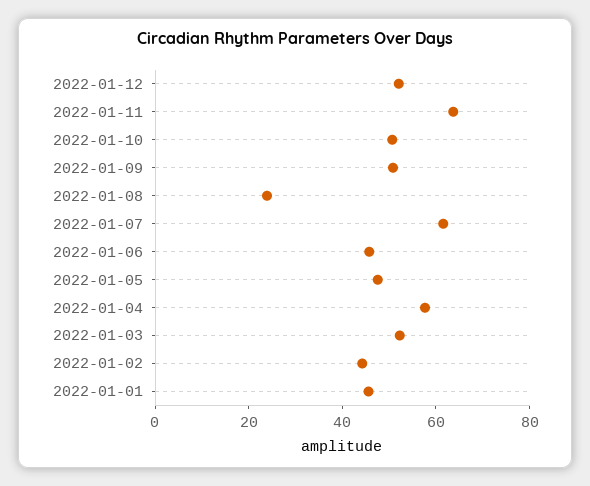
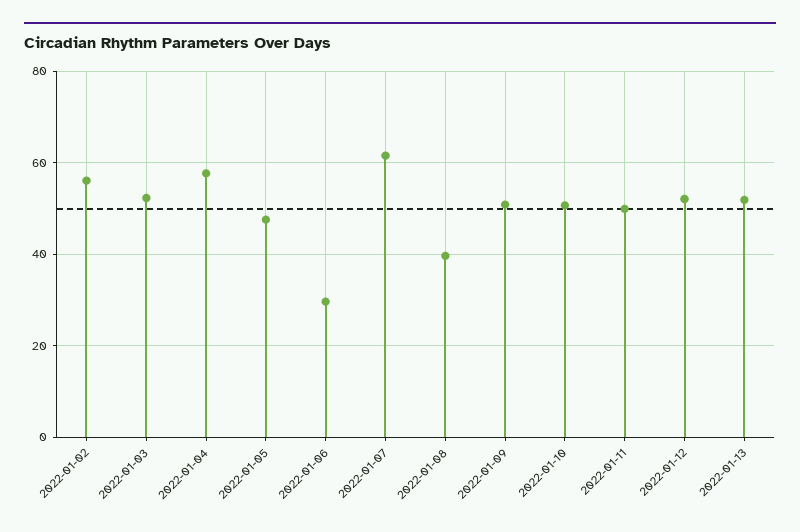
2022-01-11: 65 -> 50
2022-01-08: 25 -> 40
2022-01-06: 45 -> 30
2022-01-02: 45 -> 56
2022-01-01: 45 -> none
2022-01-13: none -> 52

